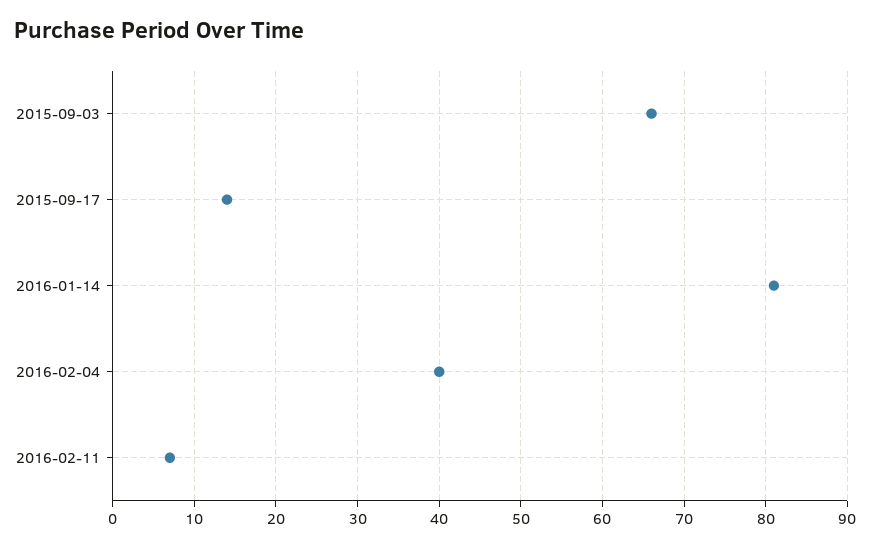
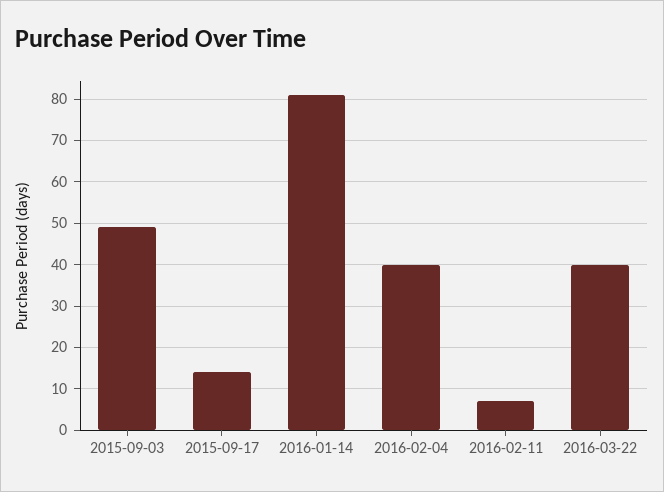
2015-09-03: 66 -> 50
2016-03-22: none -> 40

